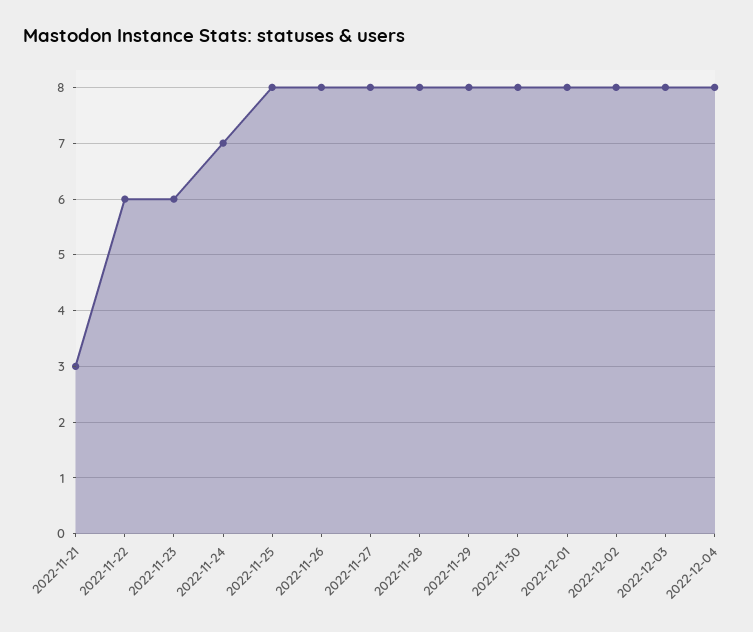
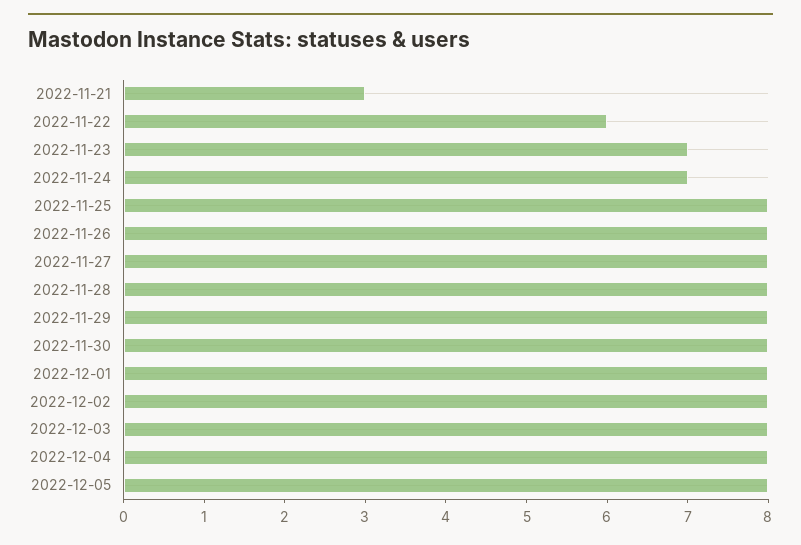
2022-11-23: 6 -> 7
2022-12-05: none -> 8

